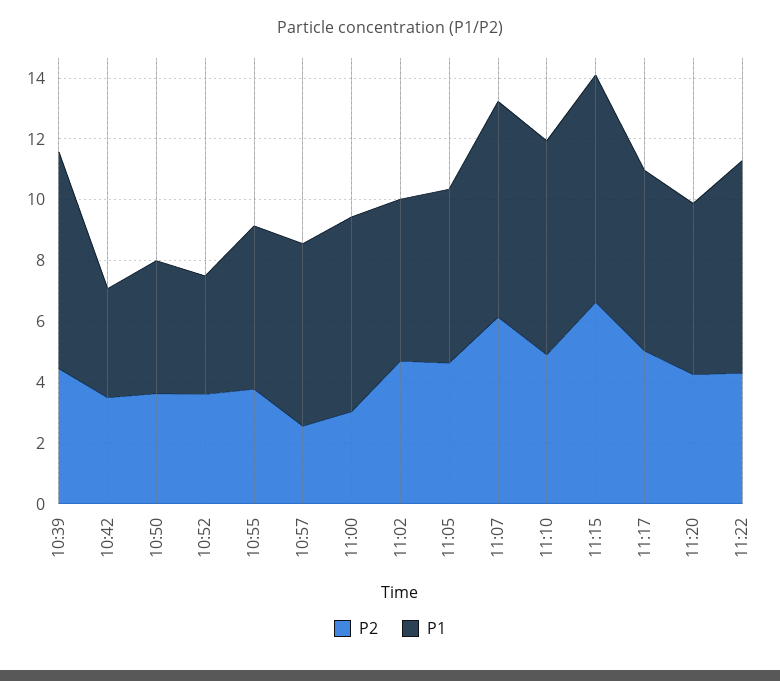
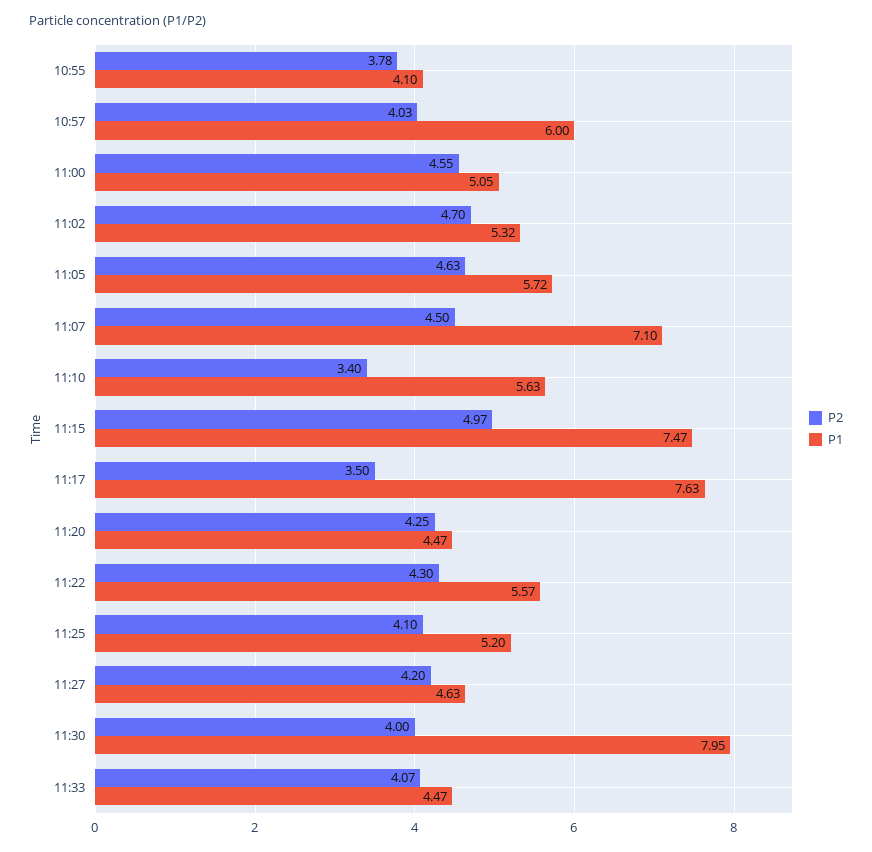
P2, 10:39: 4.5 -> none
P1, 10:39: 7 -> none
P2, 10:42: 3.5 -> none
P1, 10:42: 3.5 -> none
P2, 10:50: 3.5 -> none
P1, 10:50: 4.5 -> none
P2, 10:52: 3.5 -> none
P1, 10:52: 4 -> none
P1, 10:55: 5.5 -> 4.1
P2, 10:57: 2.5 -> 4.03
P2, 11:00: 3 -> 4.55
P1, 11:00: 6.5 -> 5.05
P2, 11:07: 6 -> 4.5
P2, 11:10: 5 -> 3.4
P1, 11:10: 7 -> 5.63
P2, 11:15: 6.5 -> 4.97
P2, 11:17: 5 -> 3.5
P1, 11:17: 6 -> 7.63
P1, 11:20: 5.5 -> 4.47
P1, 11:22: 7 -> 5.57
P2, 11:25: none -> 4.1
P1, 11:25: none -> 5.2
P2, 11:27: none -> 4.2
P1, 11:27: none -> 4.63
P2, 11:30: none -> 4
P1, 11:30: none -> 7.95
P2, 11:33: none -> 4.07
P1, 11:33: none -> 4.47

